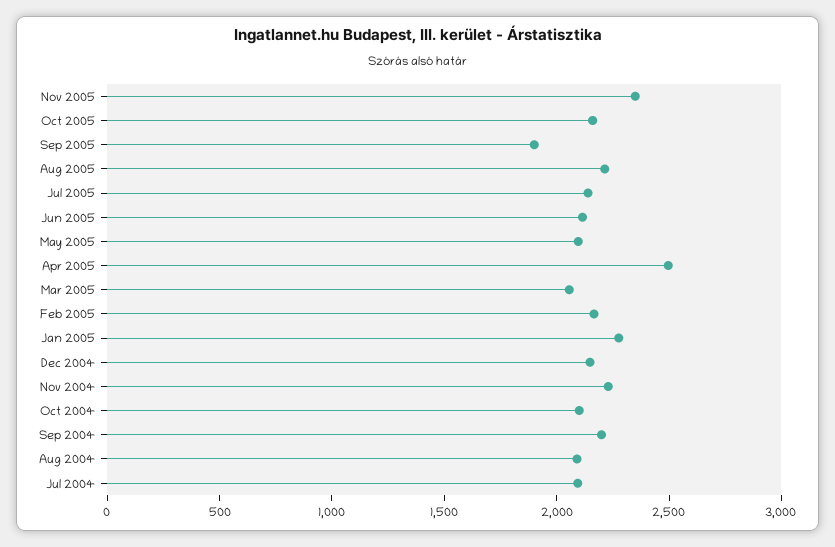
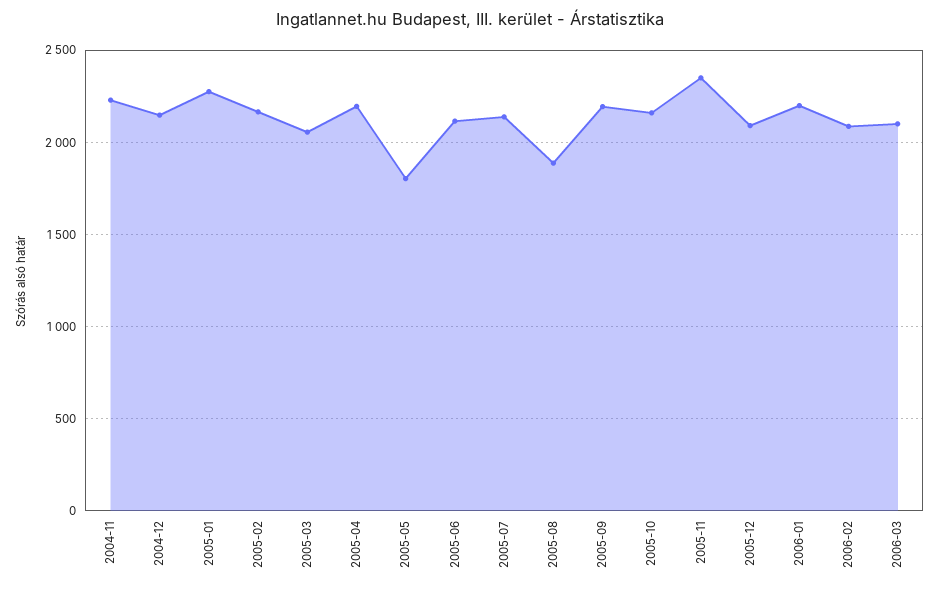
Sep 2005: 1900 -> 2200
Aug 2005: 2200 -> 1900
May 2005: 2100 -> 1800
Apr 2005: 2500 -> 2200
Oct 2004: 2100 -> none
Sep 2004: 2200 -> none
Aug 2004: 2100 -> none
Jul 2004: 2100 -> none
2005-12: none -> 2100
2006-01: none -> 2200
2006-02: none -> 2100
2006-03: none -> 2100

